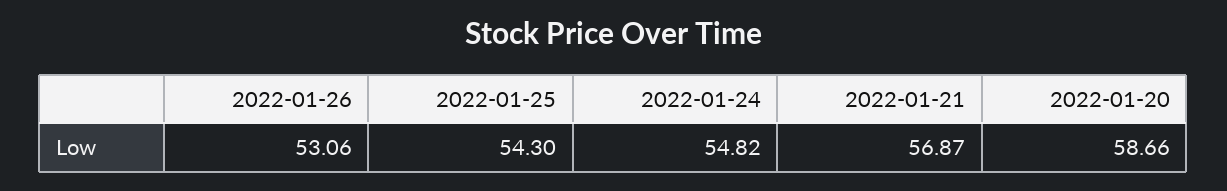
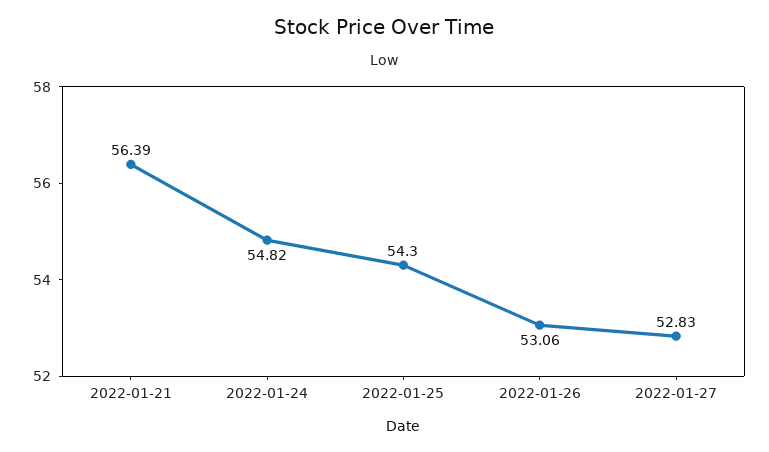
2022-01-21: 56.87 -> 56.39
2022-01-20: 58.66 -> none
2022-01-27: none -> 52.83

